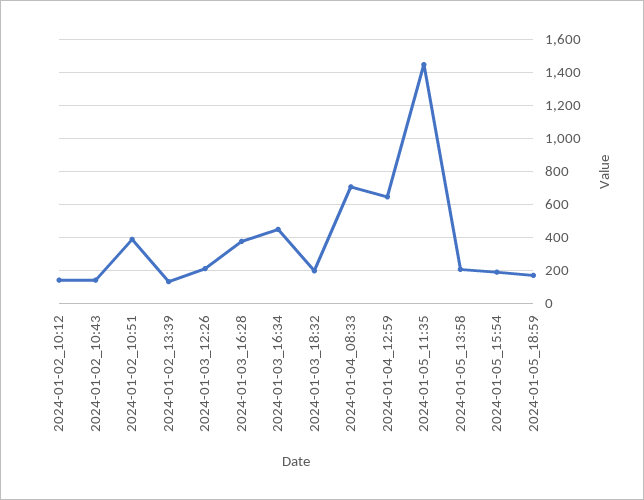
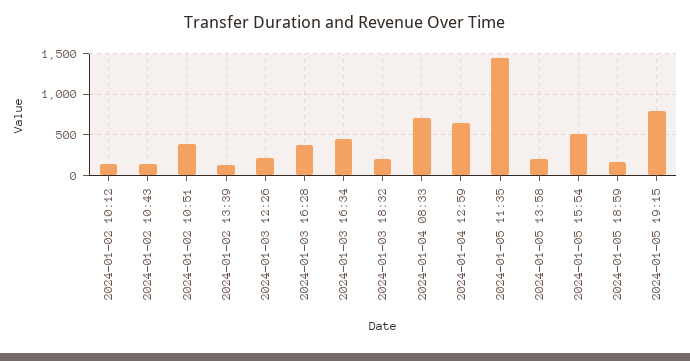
2024-01-05_15:54: 200 -> 500
2024-01-05 19:15: none -> 800

